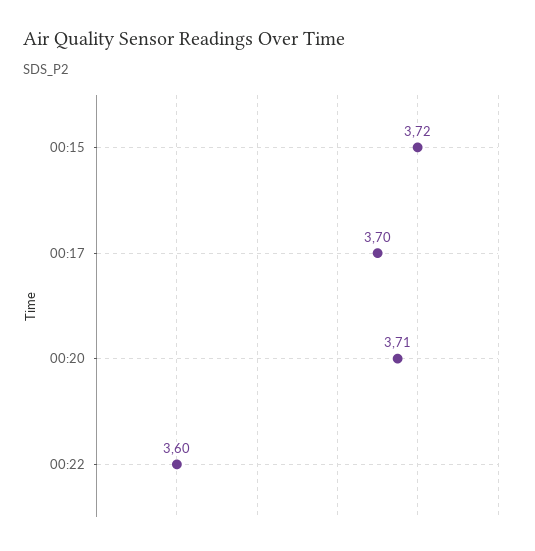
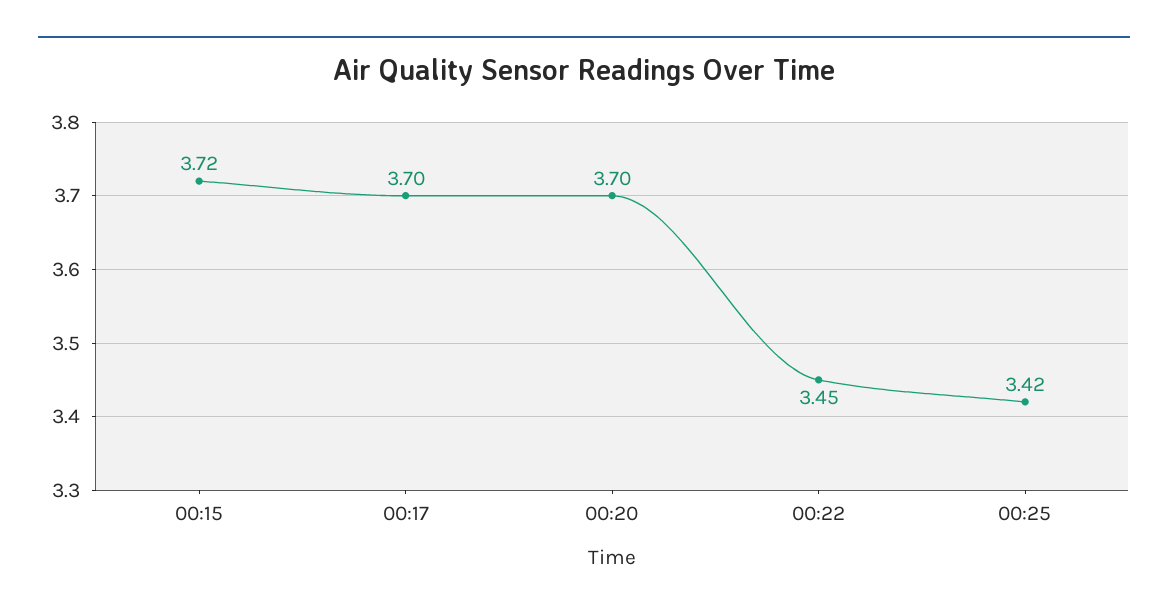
00:20: 3.71 -> 3.7
00:22: 3.6 -> 3.45
00:25: none -> 3.42

